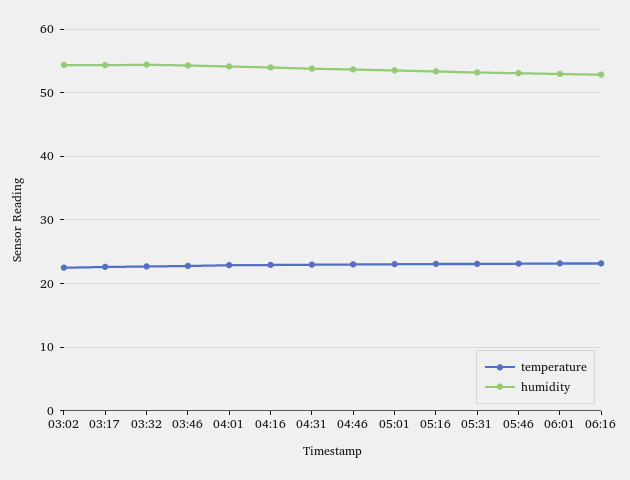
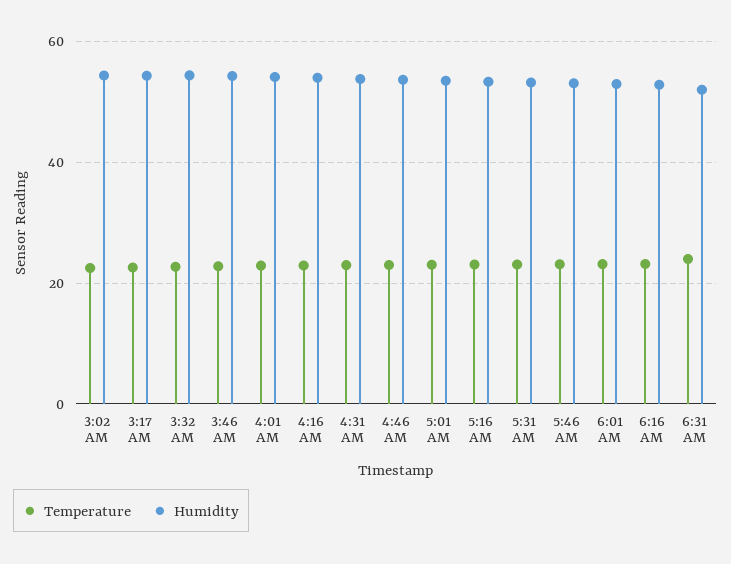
temperature, 6:31 AM: none -> 24
humidity, 6:31 AM: none -> 52

